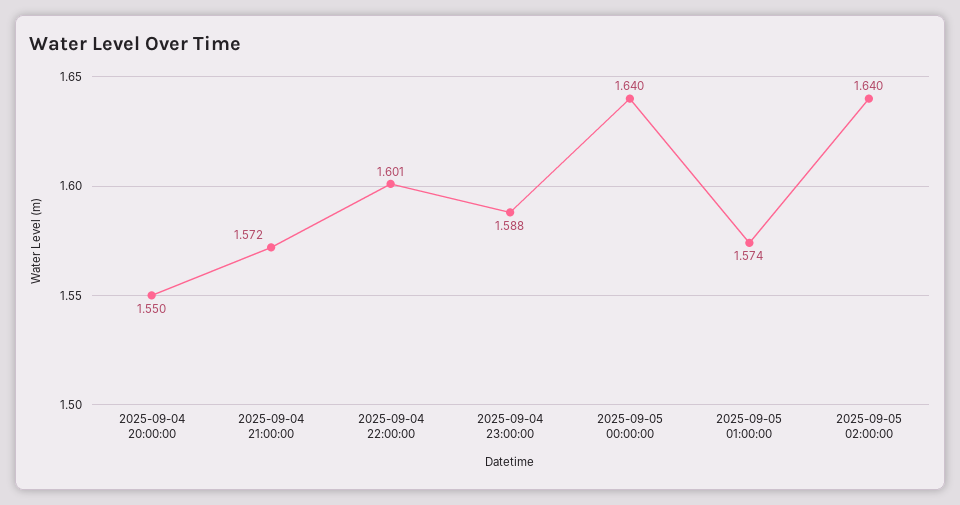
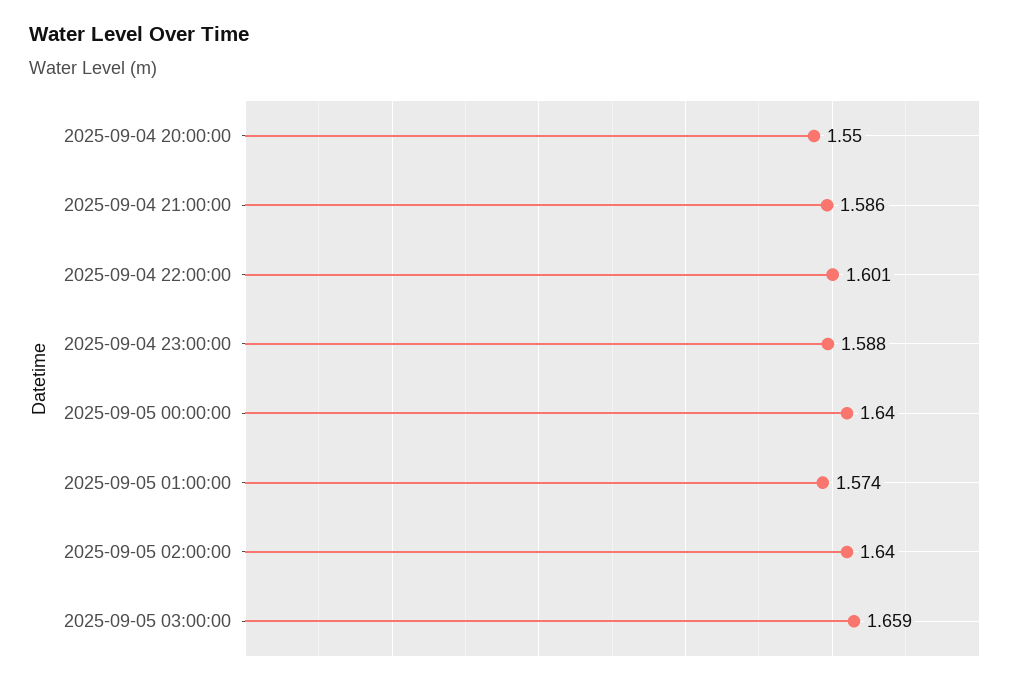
2025-09-04 21:00:00: 1.572 -> 1.586
2025-09-05 03:00:00: none -> 1.659

